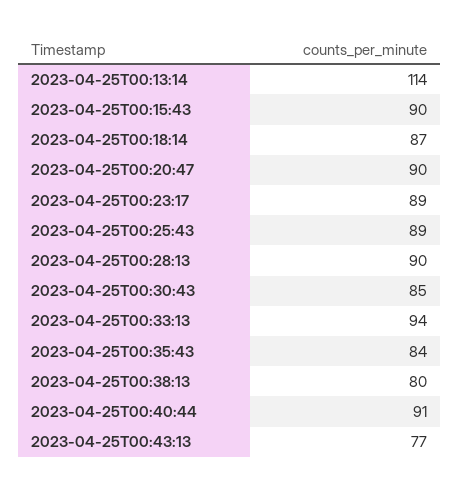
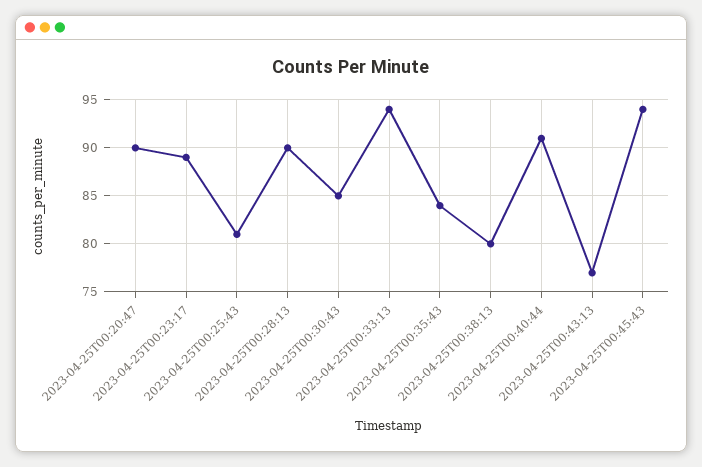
2023-04-25T00:13:14: 114 -> none
2023-04-25T00:15:43: 90 -> none
2023-04-25T00:18:14: 87 -> none
2023-04-25T00:25:43: 89 -> 81
2023-04-25T00:45:43: none -> 94

